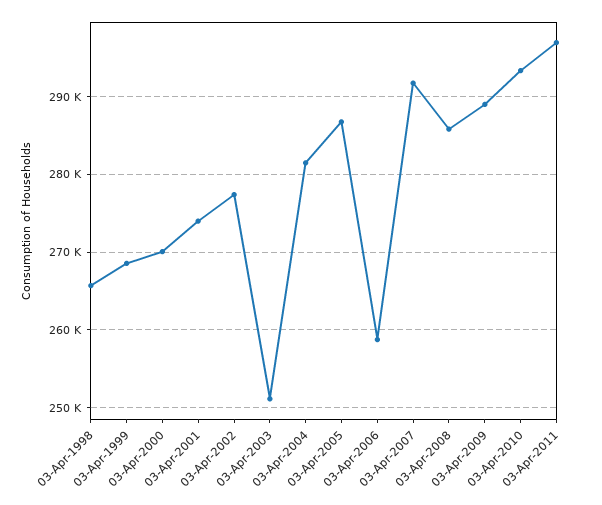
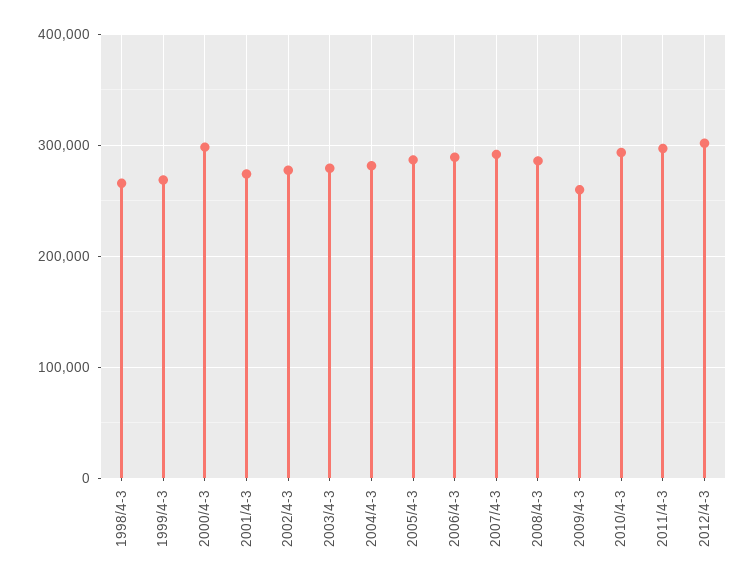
03-Apr-2000: 270000 -> 300000
03-Apr-2003: 251000 -> 280000
03-Apr-2006: 259000 -> 290000
03-Apr-2009: 289000 -> 260000
2012/4-3: none -> 300000

